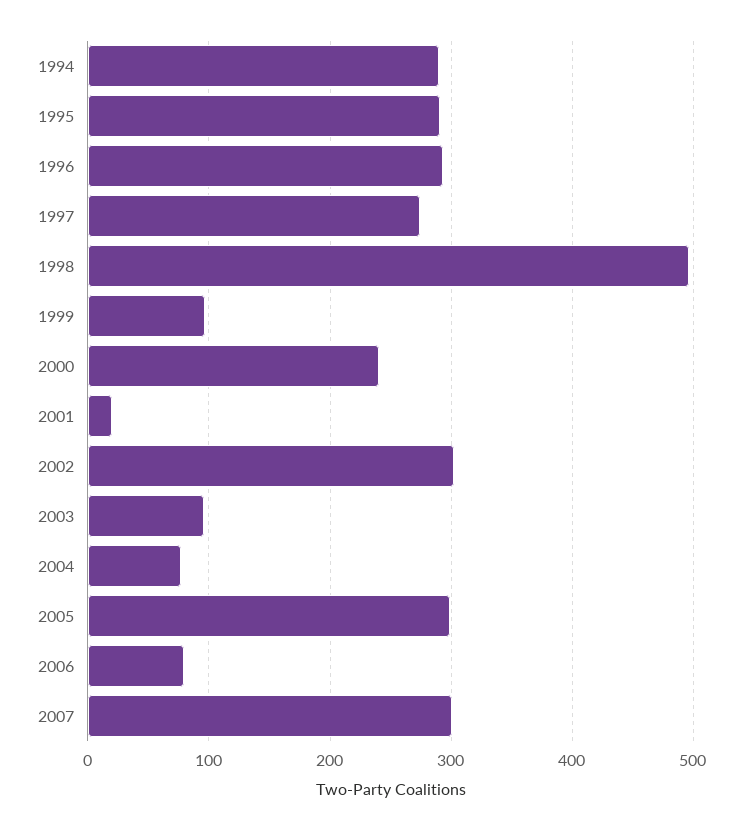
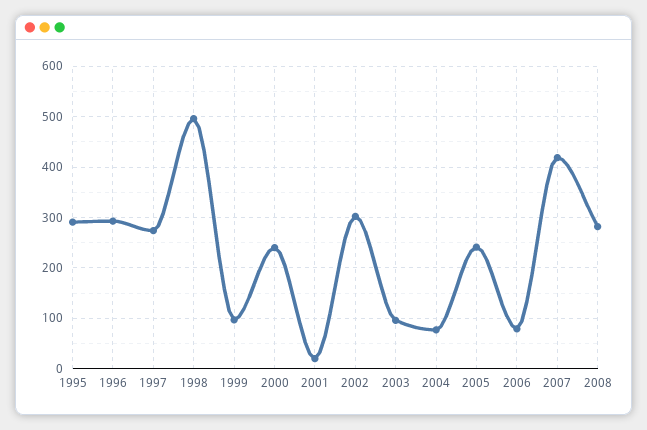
1994: 290 -> none
2005: 300 -> 240
2007: 300 -> 420
2008: none -> 280

